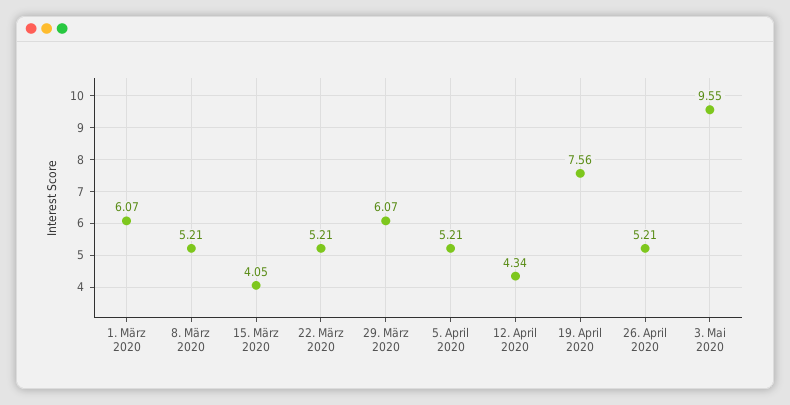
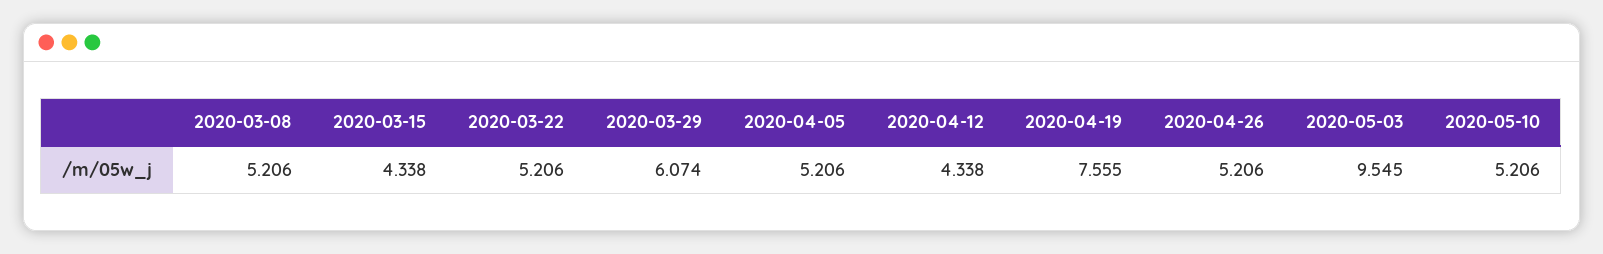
1. März 2020: 6.07 -> none
15. März 2020: 4.05 -> 4.338
2020-05-10: none -> 5.206

